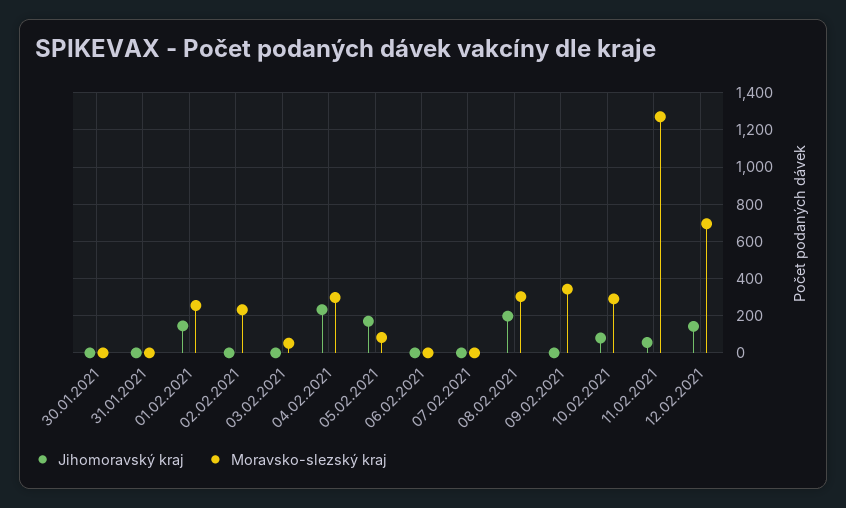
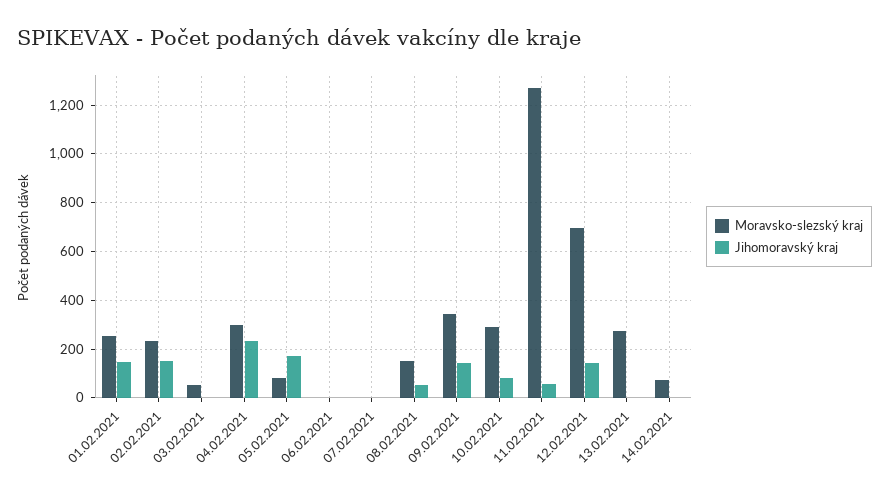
Jihomoravský kraj, 30.01.2021: 0 -> none
Moravsko-slezský kraj, 30.01.2021: 0 -> none
Jihomoravský kraj, 31.01.2021: 0 -> none
Moravsko-slezský kraj, 31.01.2021: 0 -> none
Jihomoravský kraj, 02.02.2021: 0 -> 150
Jihomoravský kraj, 08.02.2021: 200 -> 50
Moravsko-slezský kraj, 08.02.2021: 300 -> 150
Jihomoravský kraj, 09.02.2021: 0 -> 150
Moravsko-slezský kraj, 13.02.2021: none -> 275
Jihomoravský kraj, 13.02.2021: none -> 0
Moravsko-slezský kraj, 14.02.2021: none -> 75
Jihomoravský kraj, 14.02.2021: none -> 0

